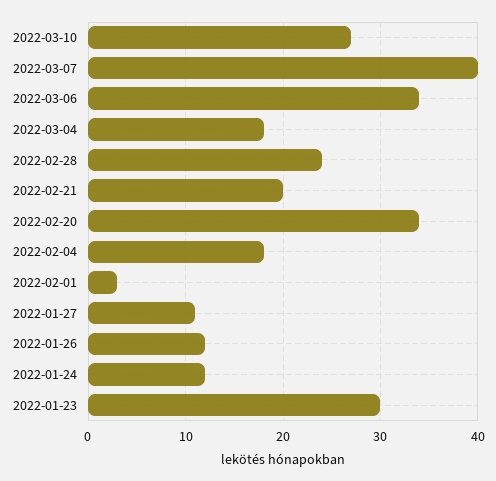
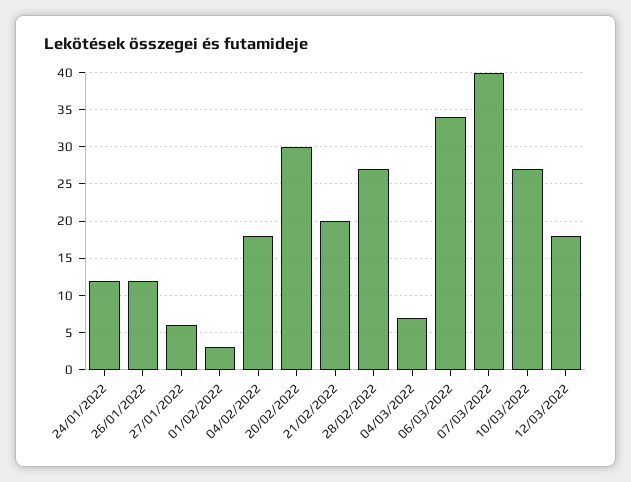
2022-03-04: 18 -> 7
2022-02-28: 24 -> 27
2022-02-20: 34 -> 30
2022-01-27: 11 -> 6
2022-01-23: 30 -> none
12/03/2022: none -> 18

